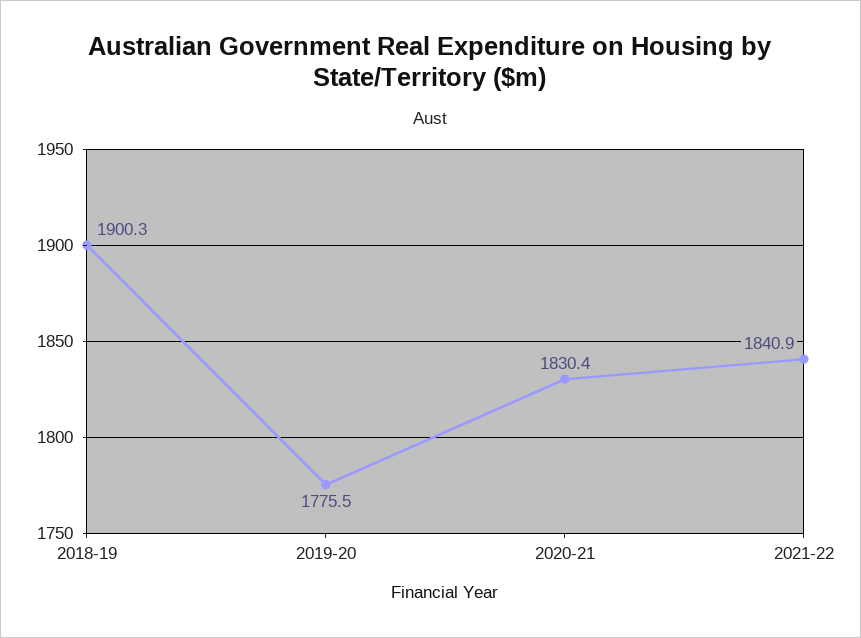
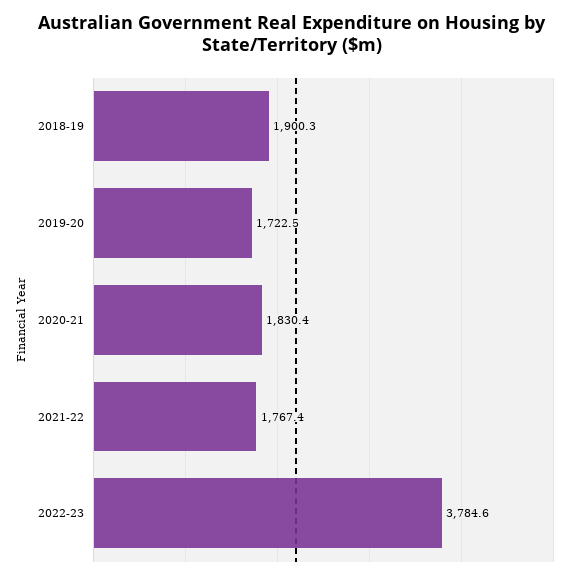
2019-20: 1775.5 -> 1722.5
2021-22: 1840.9 -> 1767.4
2022-23: none -> 3784.6

